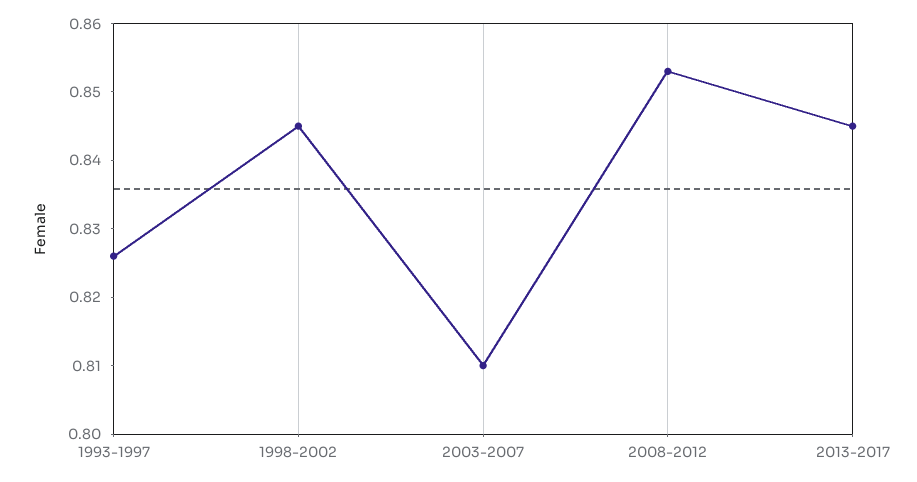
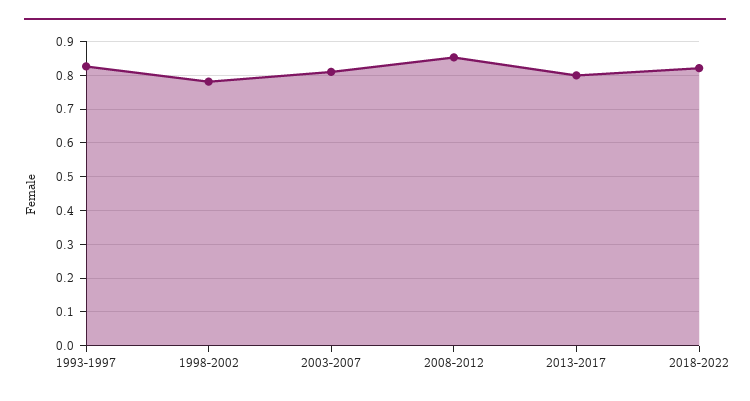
1998-2002: 0.845 -> 0.78
2013-2017: 0.845 -> 0.8
2018-2022: none -> 0.82

